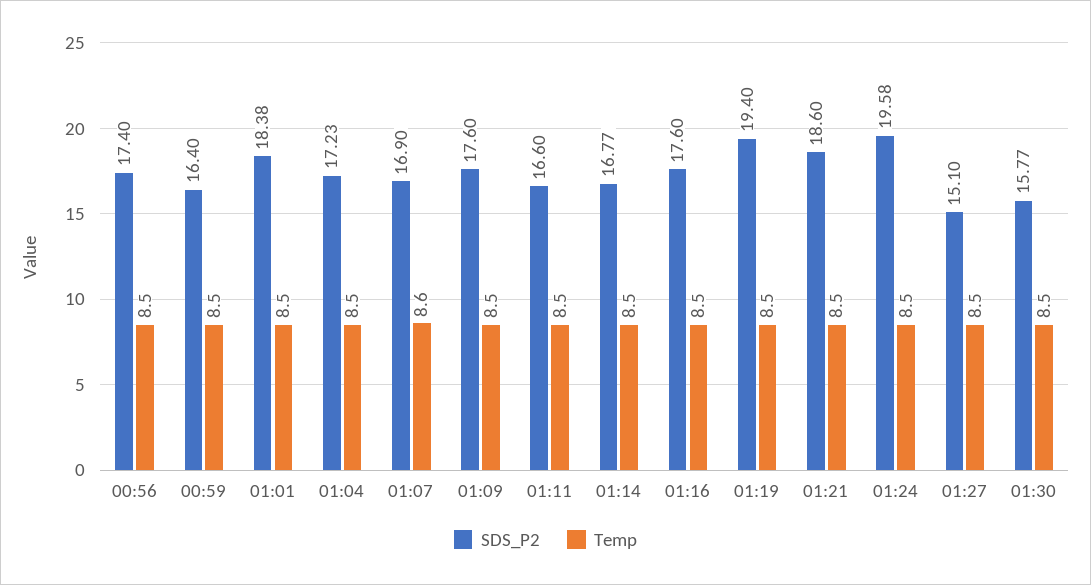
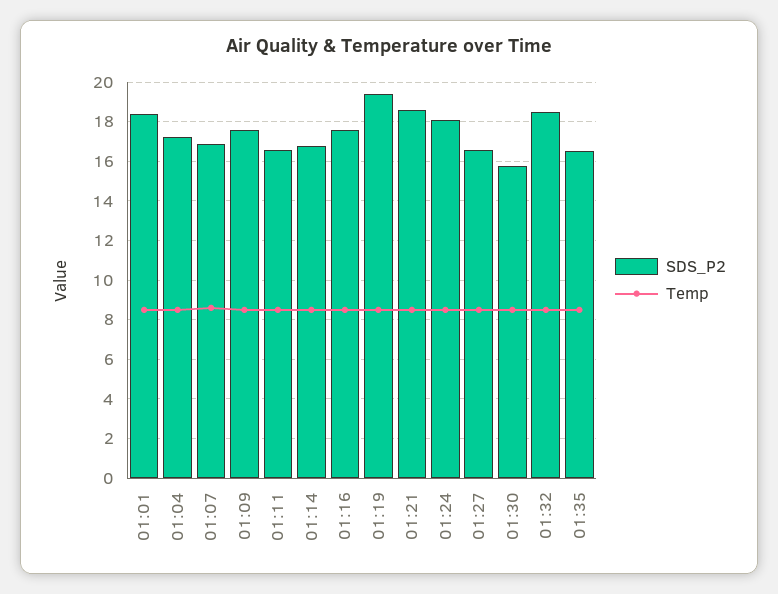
SDS_P2, 00:56: 17.4 -> none
Temp, 00:56: 8.5 -> none
SDS_P2, 00:59: 16.4 -> none
Temp, 00:59: 8.5 -> none
SDS_P2, 01:24: 19.58 -> 18
SDS_P2, 01:27: 15.1 -> 16.5
SDS_P2, 01:32: none -> 18.5
Temp, 01:32: none -> 8.5
SDS_P2, 01:35: none -> 16.5
Temp, 01:35: none -> 8.5

